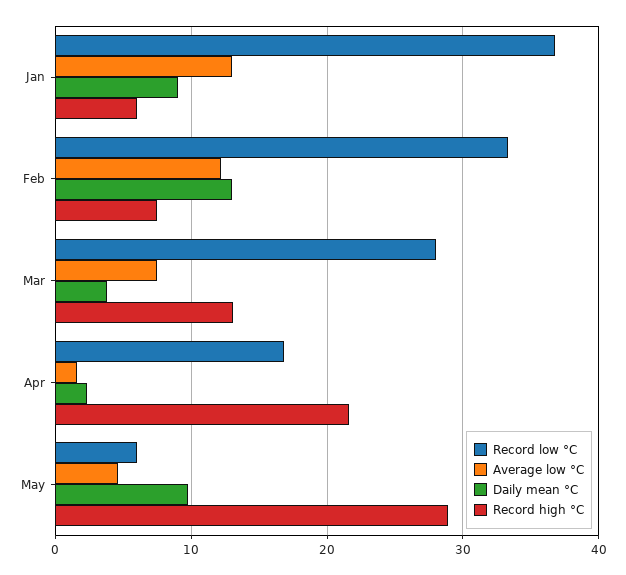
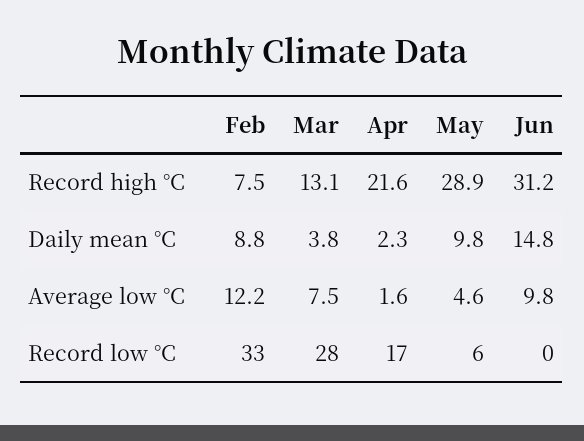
Record low °C, Jan: 37 -> none
Average low °C, Jan: 13 -> none
Daily mean °C, Jan: 9 -> none
Record high °C, Jan: 6 -> none
Daily mean °C, Feb: 13 -> 8.8
Record high °C, Jun: none -> 31.2
Daily mean °C, Jun: none -> 14.8
Average low °C, Jun: none -> 9.8
Record low °C, Jun: none -> 0

